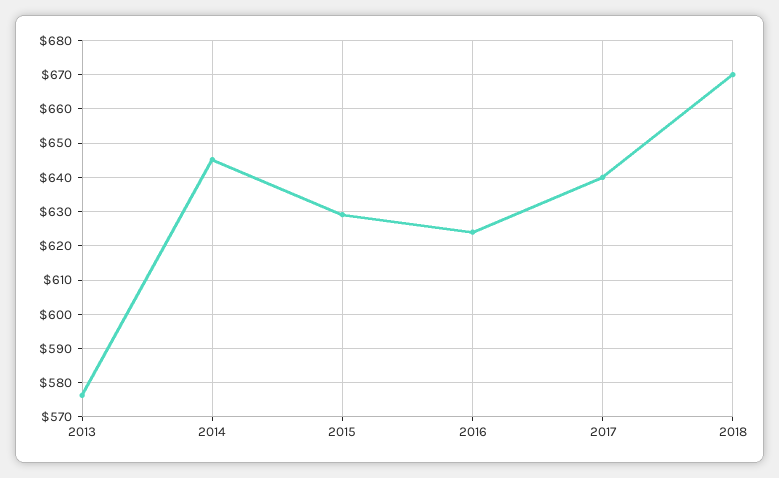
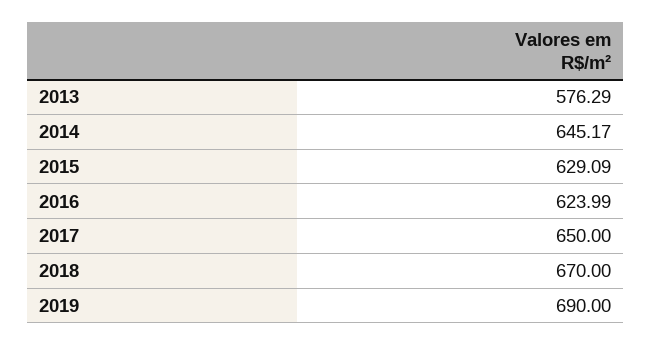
2017: 640 -> 650
2019: none -> 690

